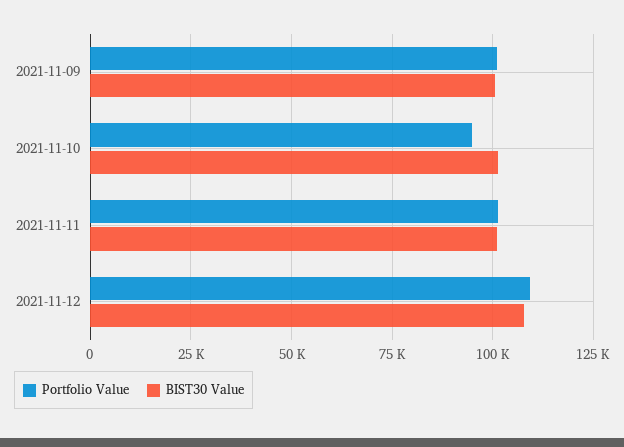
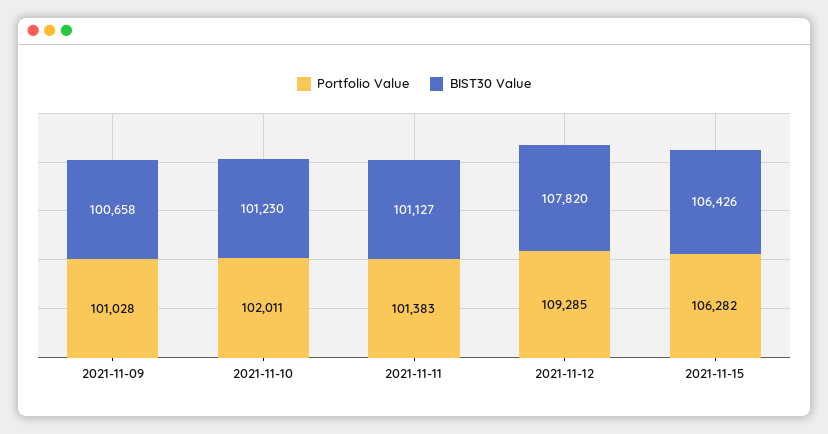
Portfolio Value, 2021-11-10: 95000 -> 102011
Portfolio Value, 2021-11-15: none -> 106282
BIST30 Value, 2021-11-15: none -> 106426

